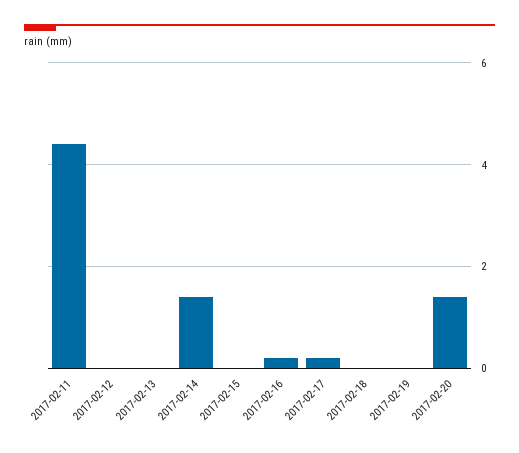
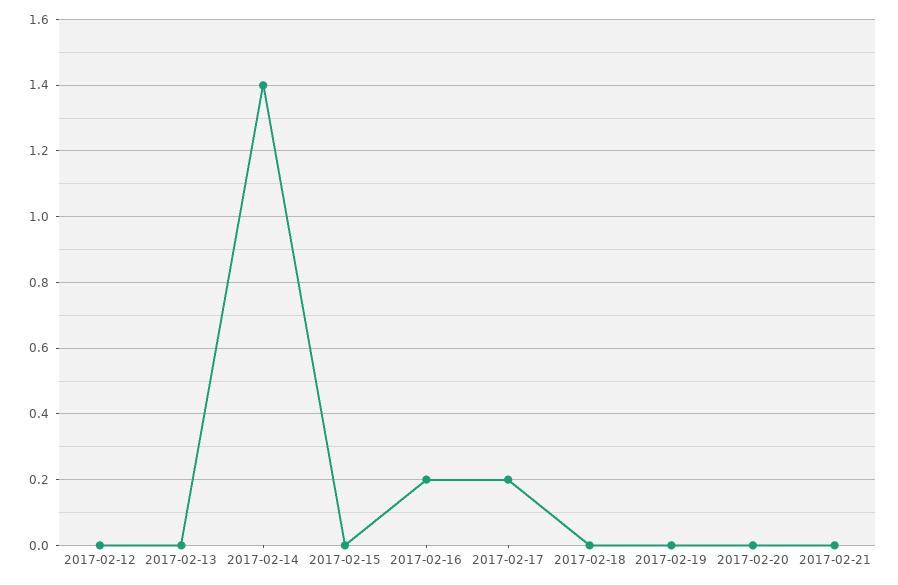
2017-02-11: 4.5 -> none
2017-02-20: 1.5 -> 0
2017-02-21: none -> 0

